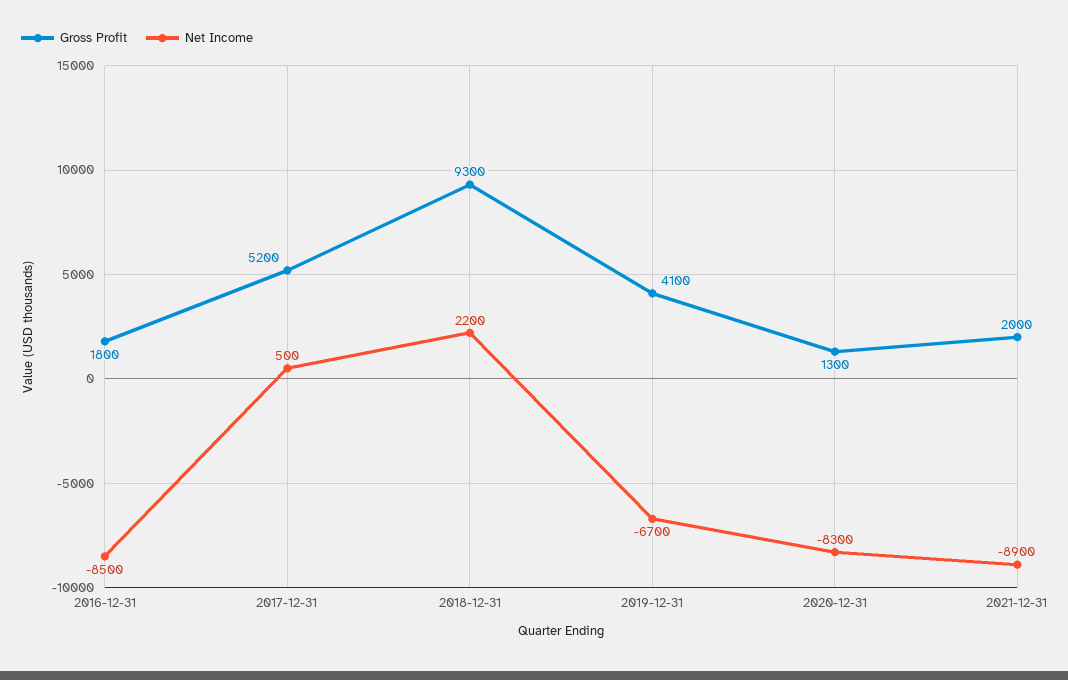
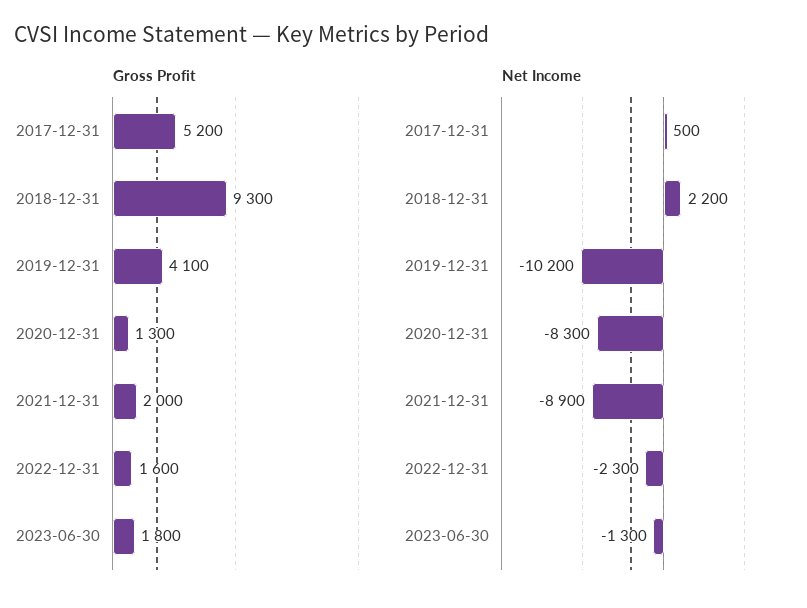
Gross Profit, 2016-12-31: 1800 -> none
Net Income, 2016-12-31: -8500 -> none
Net Income, 2019-12-31: -6700 -> -10200
Gross Profit, 2022-12-31: none -> 1600
Gross Profit, 2023-06-30: none -> 1800
Net Income, 2022-12-31: none -> -2300
Net Income, 2023-06-30: none -> -1300

